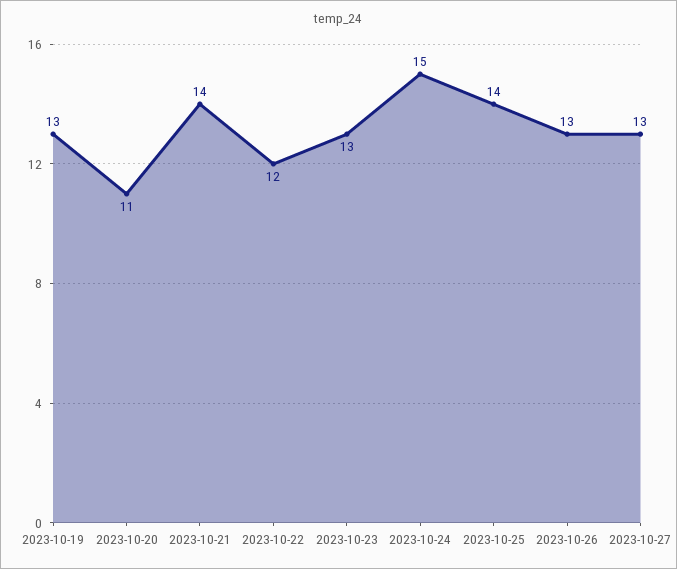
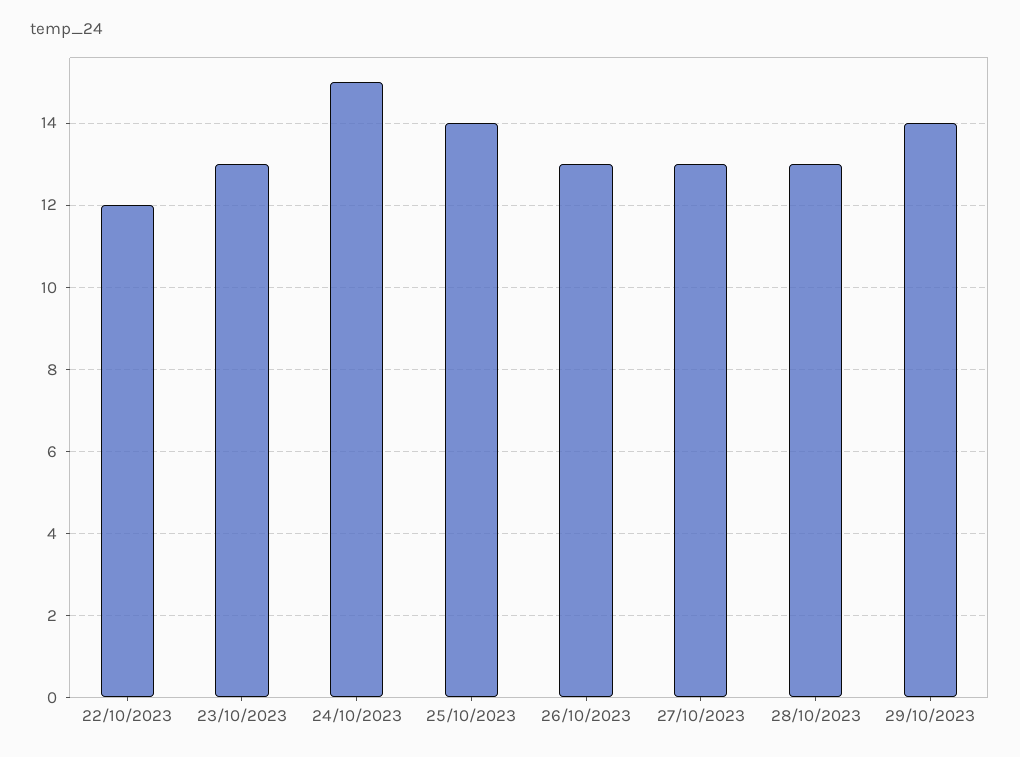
2023-10-19: 13 -> none
2023-10-20: 11 -> none
2023-10-21: 14 -> none
28/10/2023: none -> 13
29/10/2023: none -> 14

